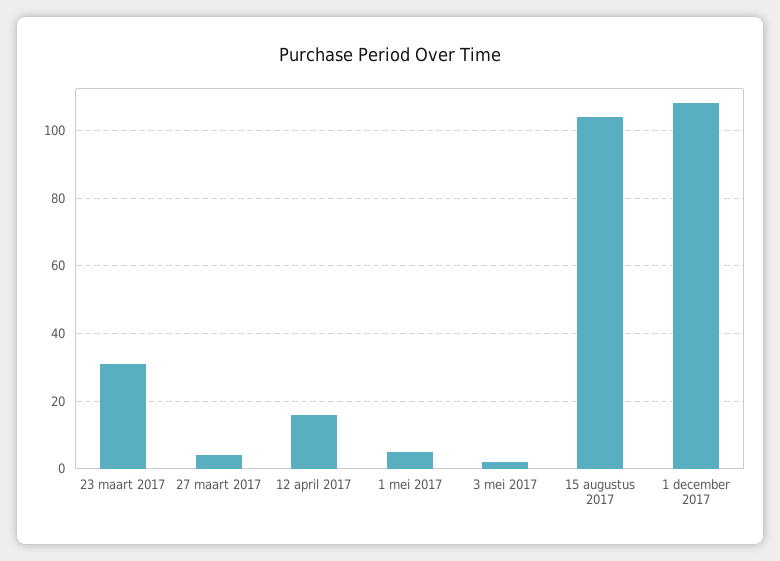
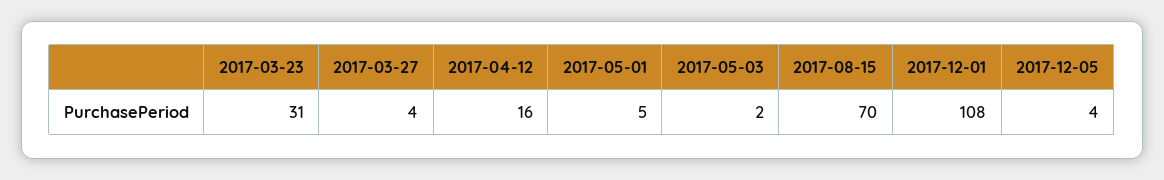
15 augustus 2017: 105 -> 70
2017-12-05: none -> 4

